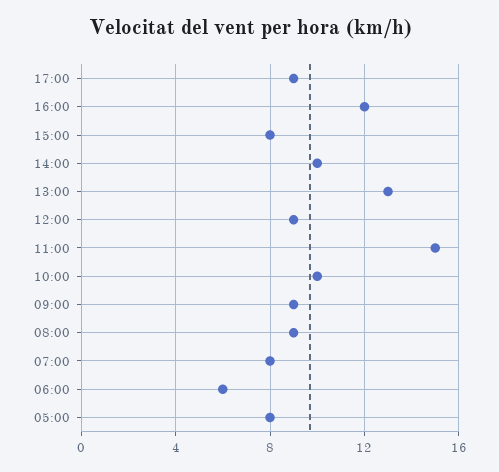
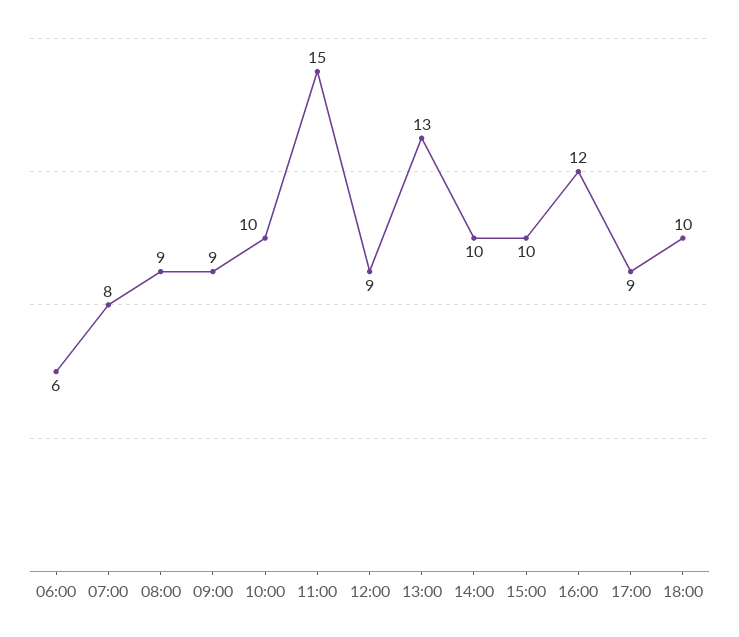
15:00: 8 -> 10
05:00: 8 -> none
18:00: none -> 10

